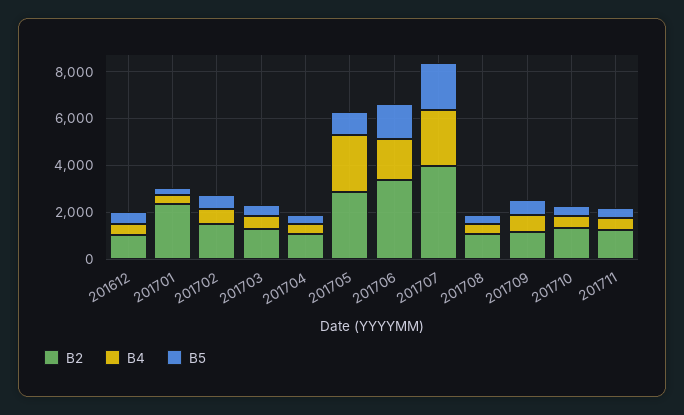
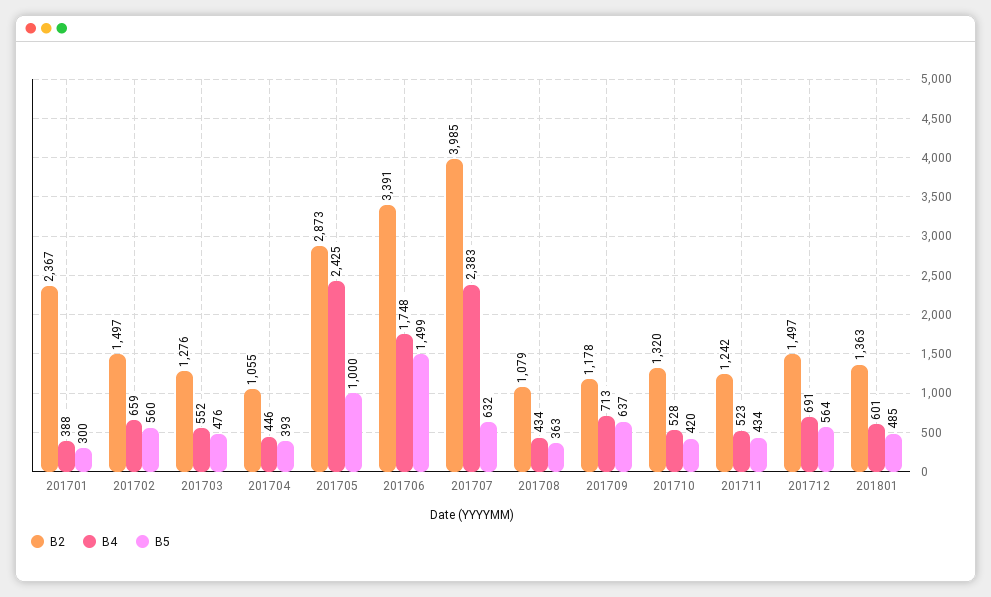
B2, 201612: 1000 -> none
B4, 201612: 500 -> none
B5, 201612: 500 -> none
B5, 201707: 2000 -> 632
B2, 201712: none -> 1497
B4, 201712: none -> 691
B5, 201712: none -> 564
B2, 201801: none -> 1363
B4, 201801: none -> 601
B5, 201801: none -> 485

